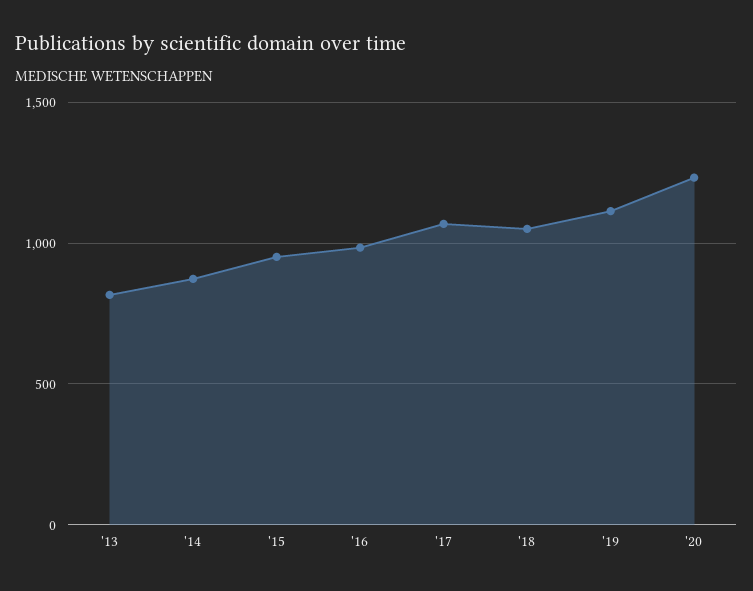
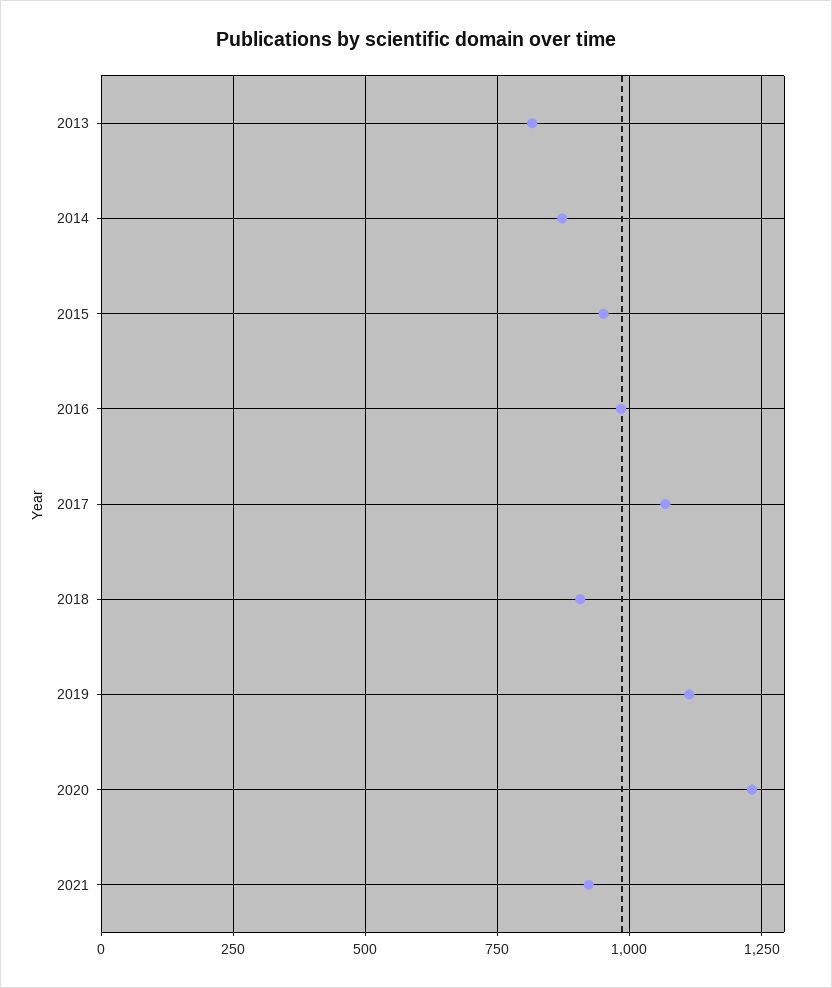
'18: 1050 -> 900
2021: none -> 925

